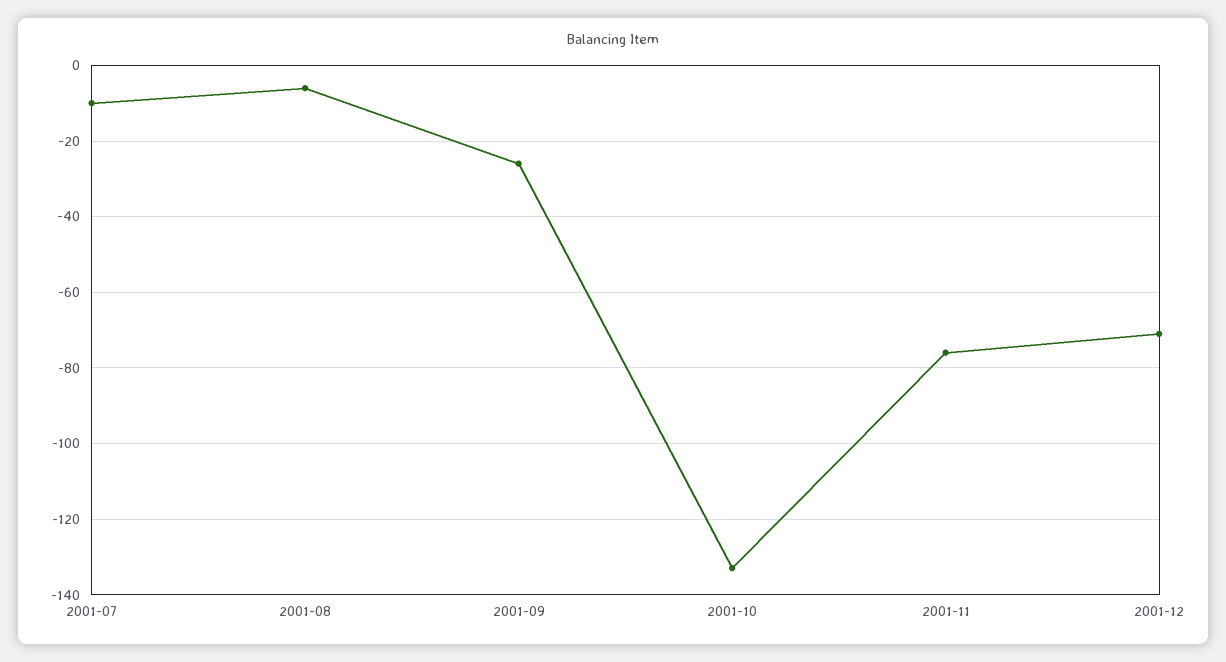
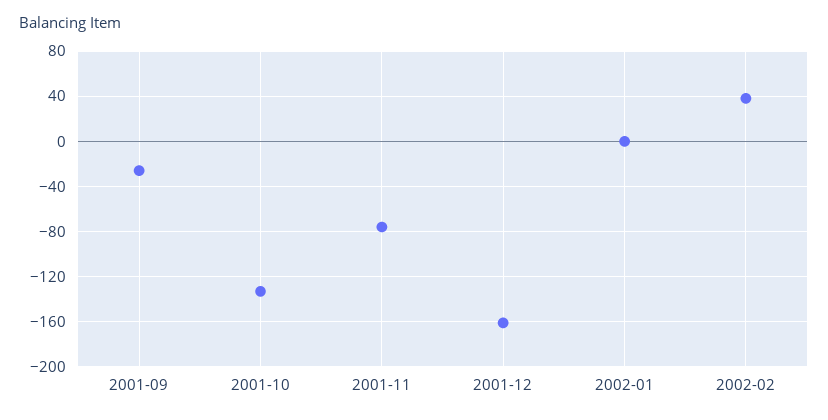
2001-07: -10 -> none
2001-08: -5 -> none
2001-12: -70 -> -160
2002-01: none -> 0
2002-02: none -> 40

